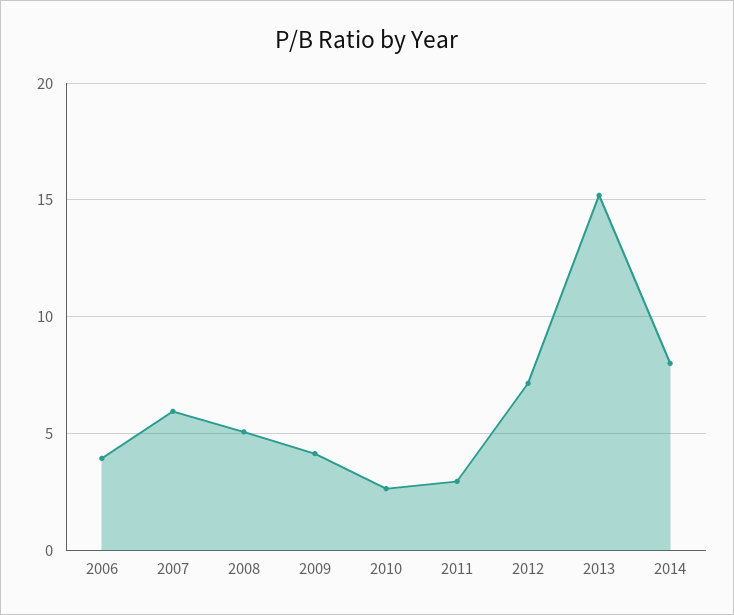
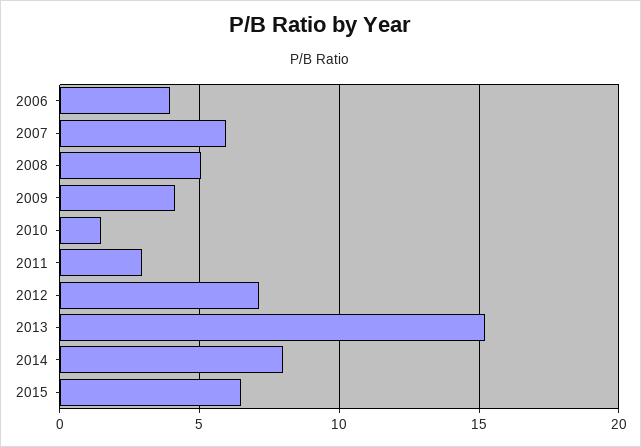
2010: 2.5 -> 1.5
2015: none -> 6.5

